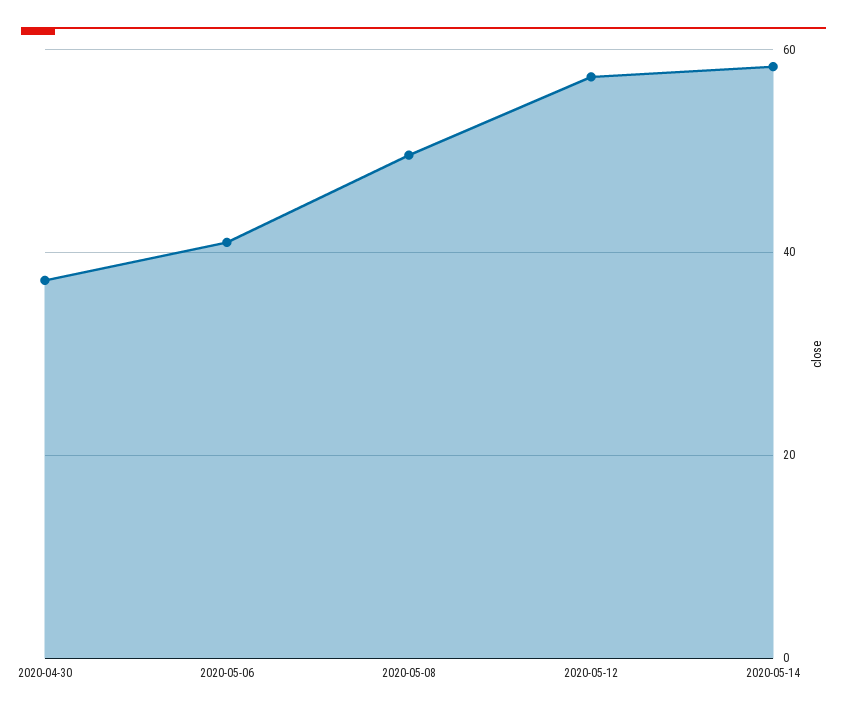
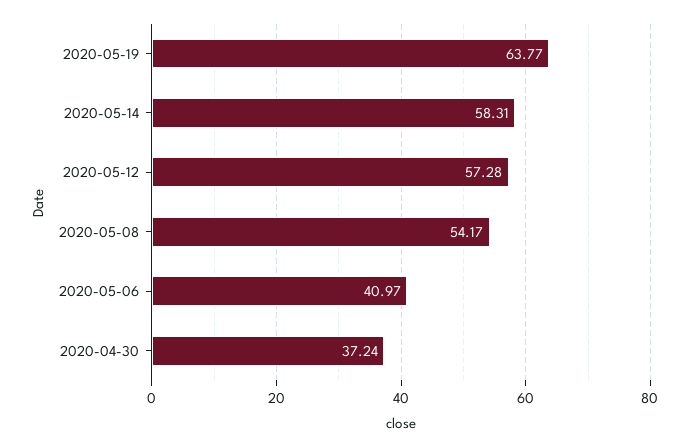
2020-05-08: 50 -> 54.17
2020-05-19: none -> 63.77

